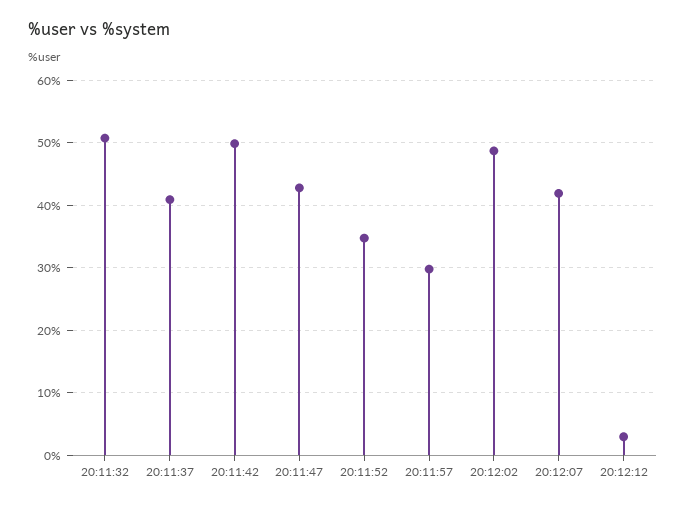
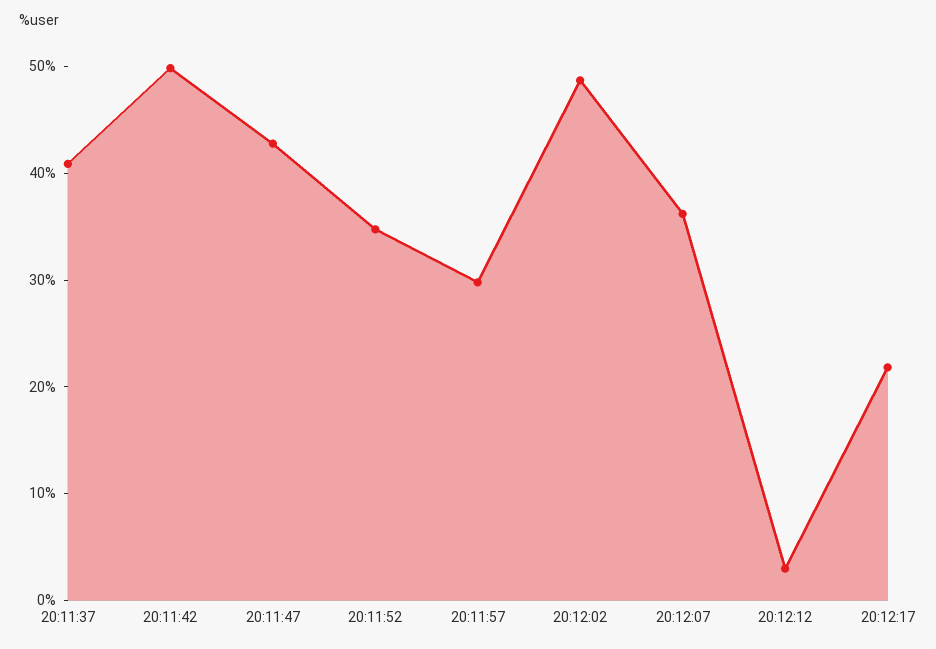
20:11:32: 51 -> none
20:12:07: 42 -> 36
20:12:17: none -> 22

